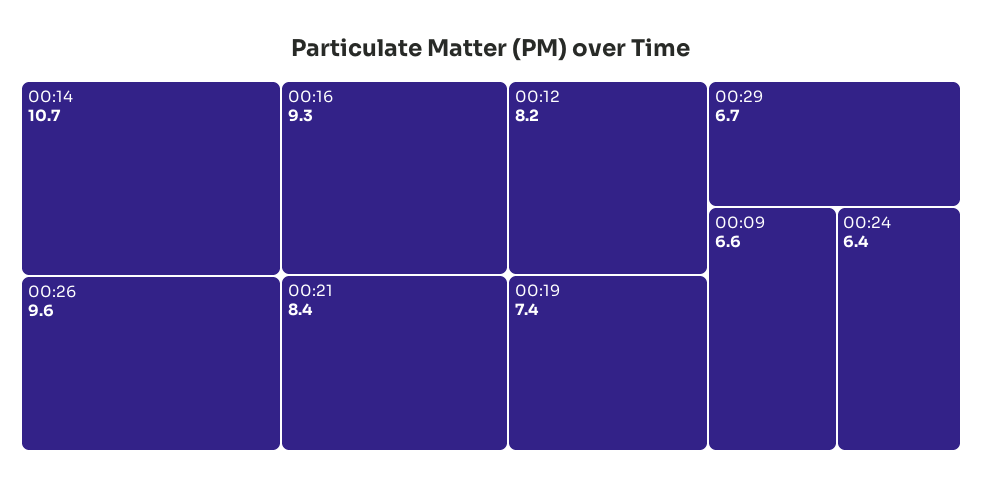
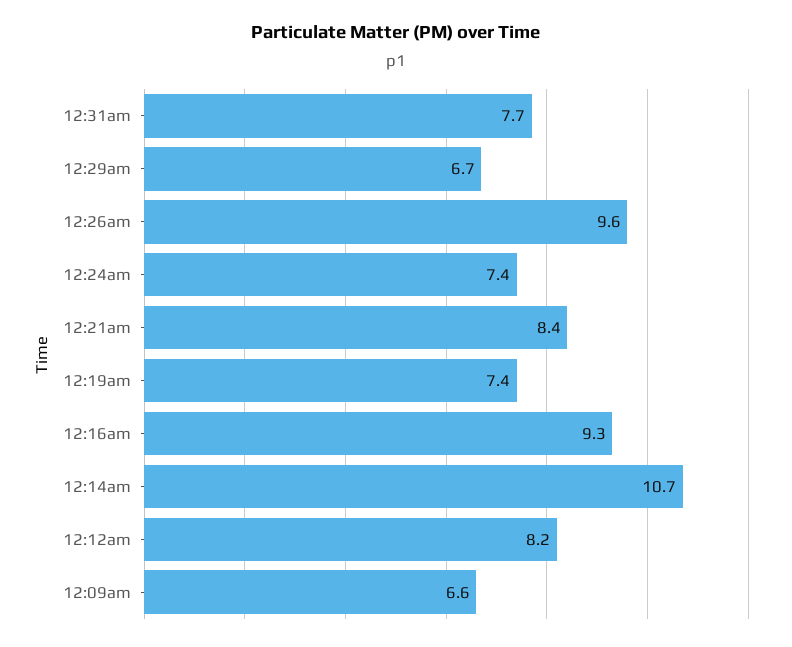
00:24: 6.4 -> 7.4
12:31am: none -> 7.7

